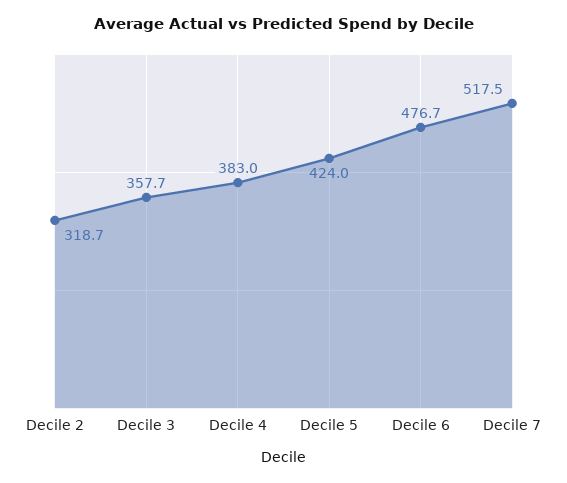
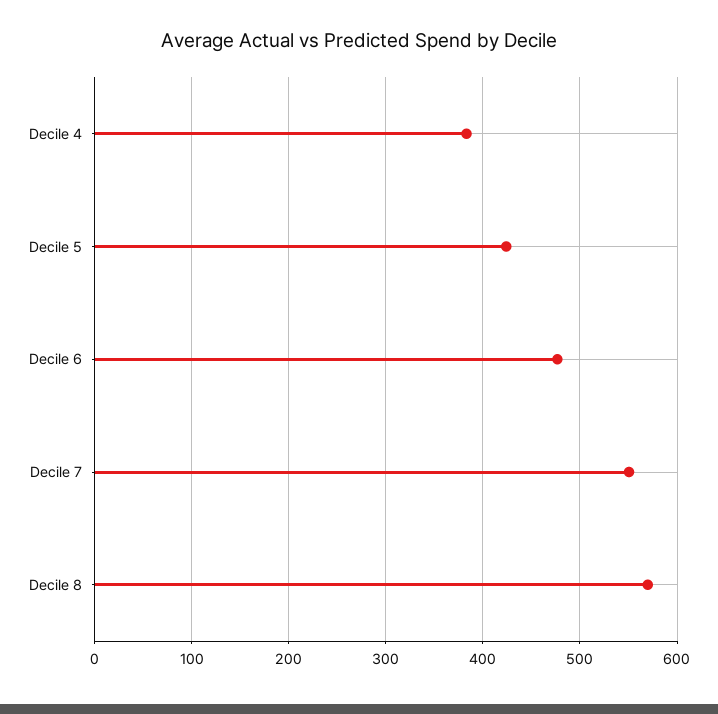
Decile 2: 318.7 -> none
Decile 3: 357.7 -> none
Decile 7: 517.5 -> 550
Decile 8: none -> 570

